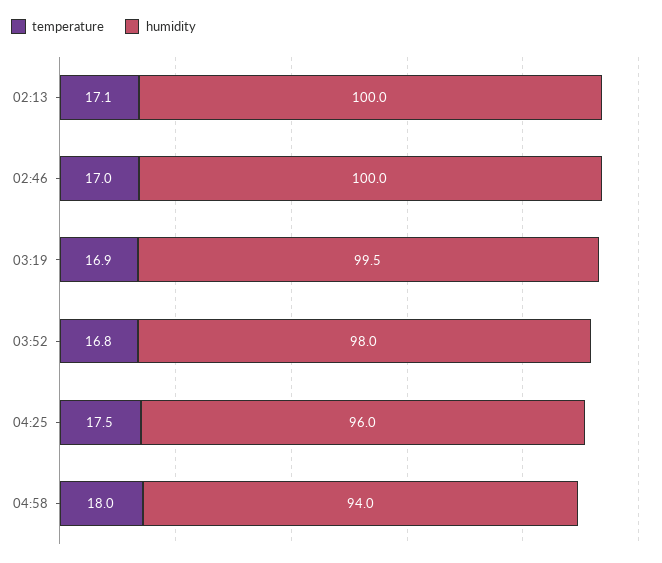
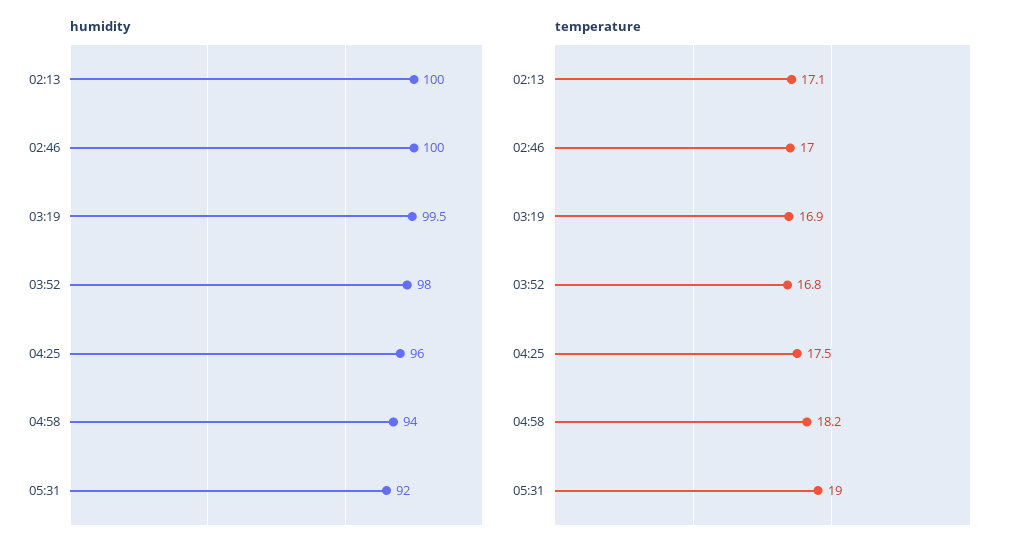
temperature, 04:58: 18 -> 18.2
humidity, 05:31: none -> 92
temperature, 05:31: none -> 19

